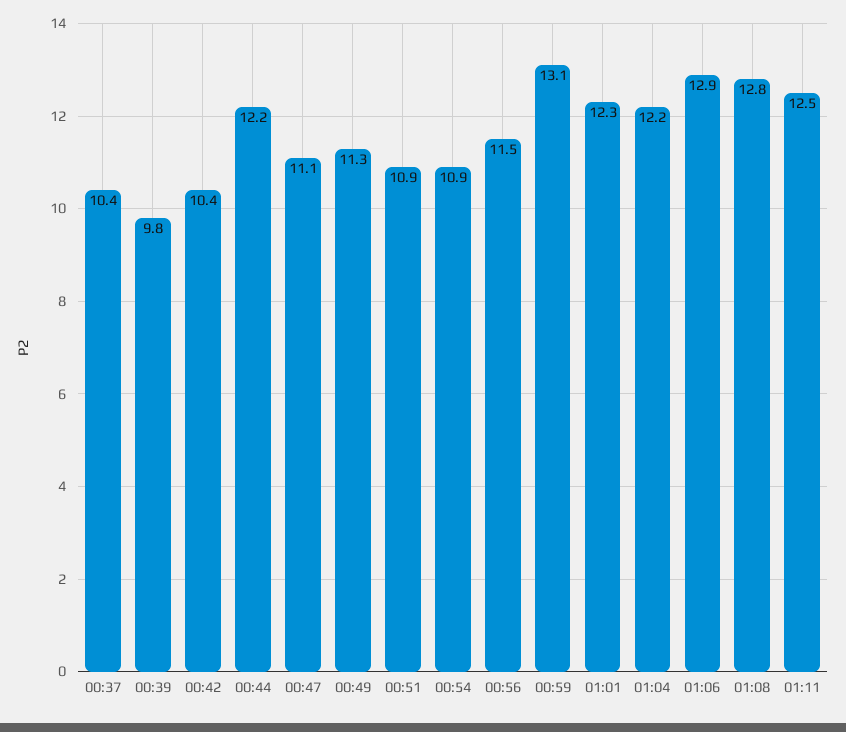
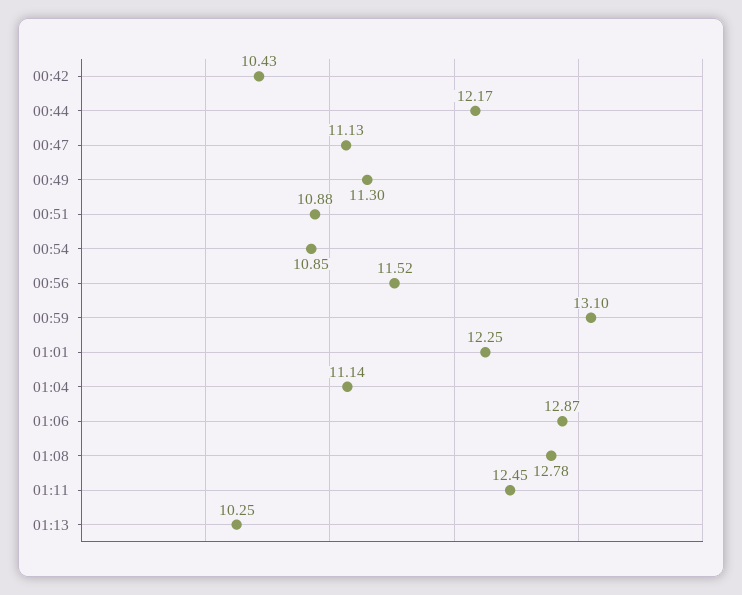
00:37: 10.4 -> none
00:39: 9.8 -> none
01:04: 12.2 -> 11.14
01:13: none -> 10.25

